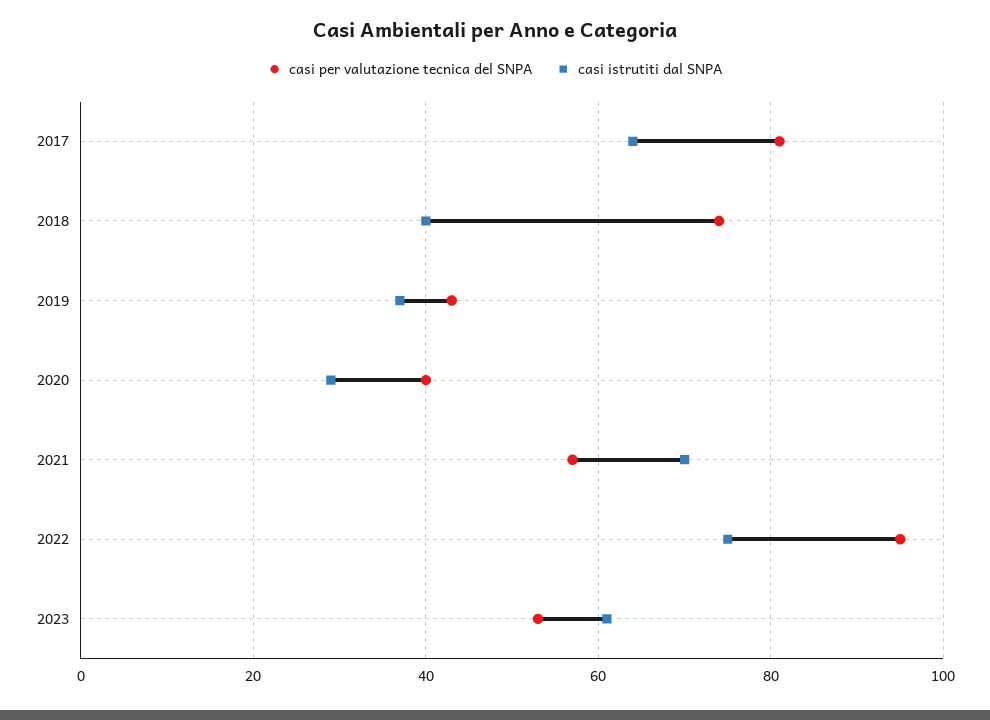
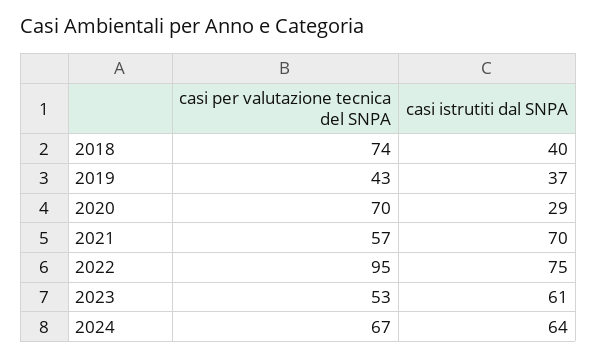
casi per valutazione tecnica del SNPA, 2017: 80 -> none
casi istrutiti dal SNPA, 2017: 65 -> none
casi per valutazione tecnica del SNPA, 2020: 40 -> 70
casi per valutazione tecnica del SNPA, 2024: none -> 67
casi istrutiti dal SNPA, 2024: none -> 64

